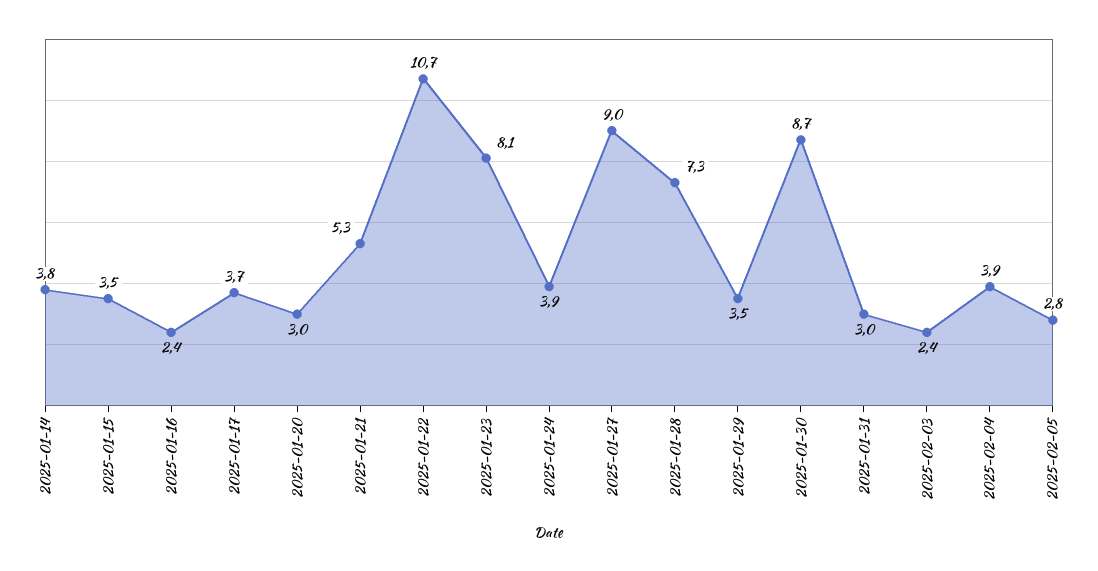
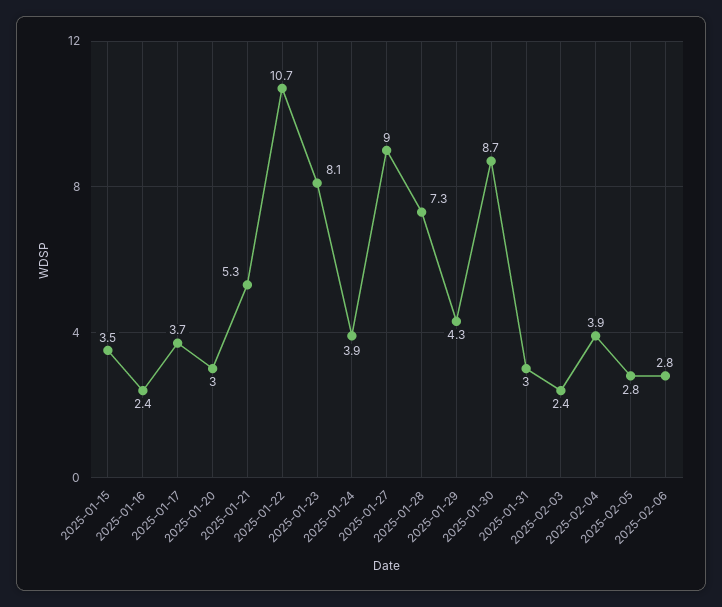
2025-01-14: 3.8 -> none
2025-01-29: 3.5 -> 4.3
2025-02-06: none -> 2.8

